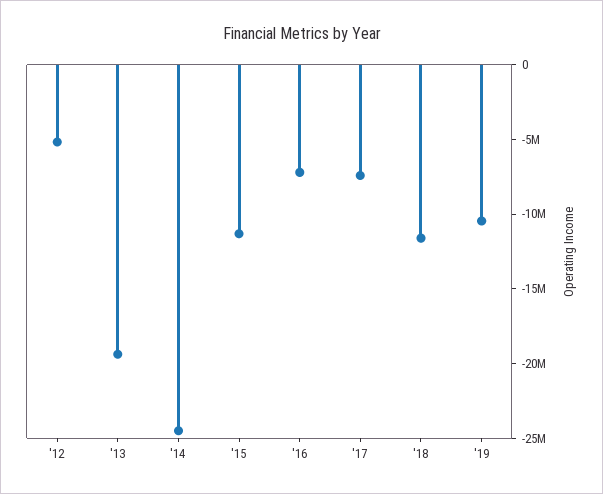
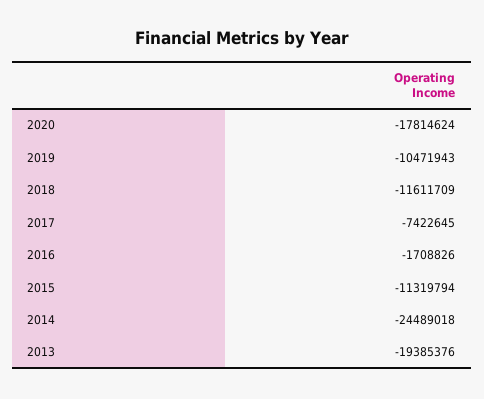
'12: -5000000 -> none
'16: -7000000 -> -1708826
2020: none -> -17814624

